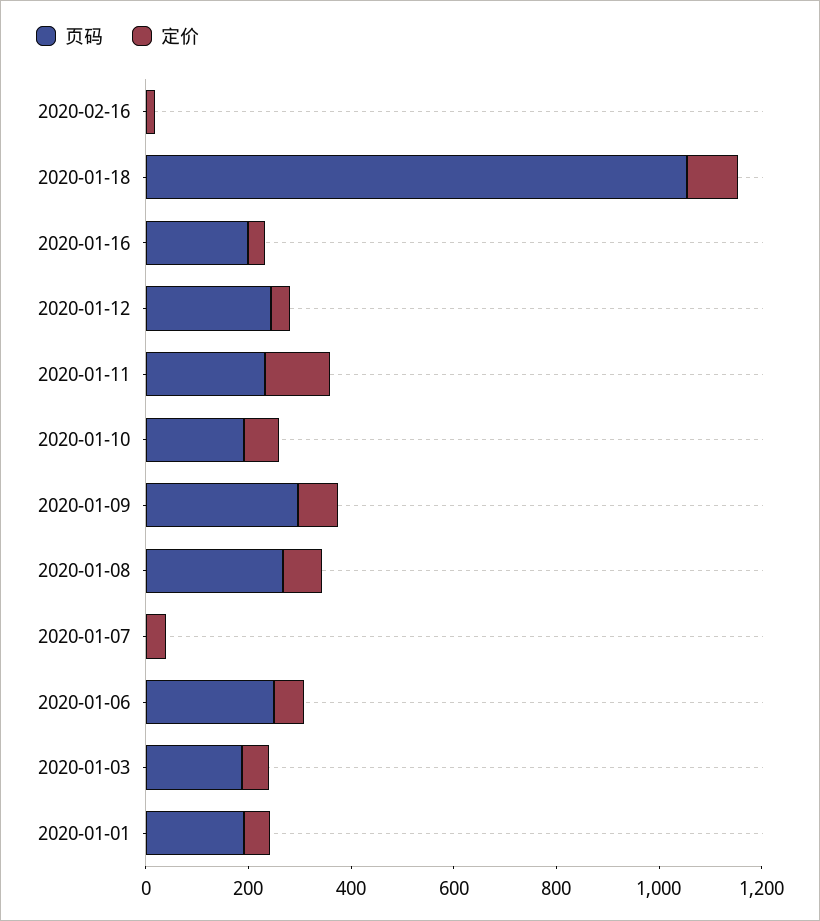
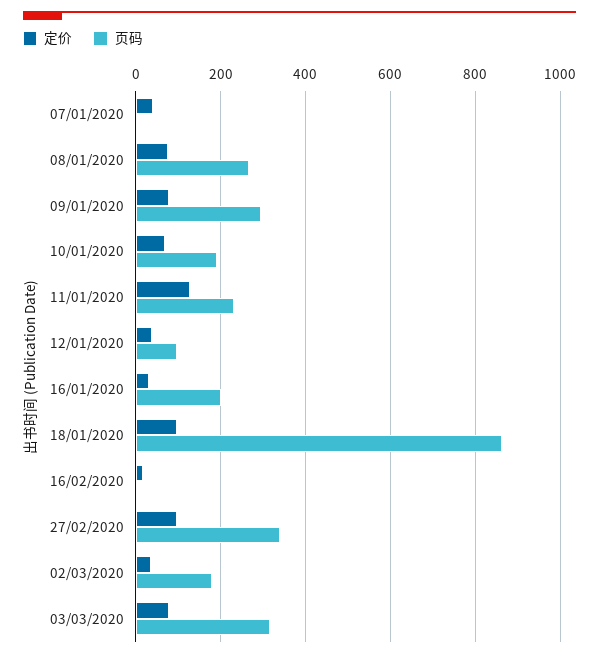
页码, 2020-01-18: 1050 -> 860
页码, 2020-01-12: 250 -> 100
页码, 2020-01-06: 250 -> none
定价, 2020-01-06: 50 -> none
页码, 2020-01-03: 200 -> none
定价, 2020-01-03: 50 -> none
页码, 2020-01-01: 200 -> none
定价, 2020-01-01: 50 -> none
定价, 27/02/2020: none -> 100
页码, 27/02/2020: none -> 340
定价, 02/03/2020: none -> 40
页码, 02/03/2020: none -> 180
定价, 03/03/2020: none -> 80
页码, 03/03/2020: none -> 320

